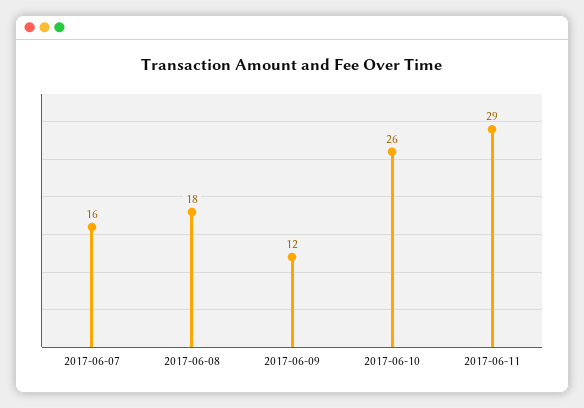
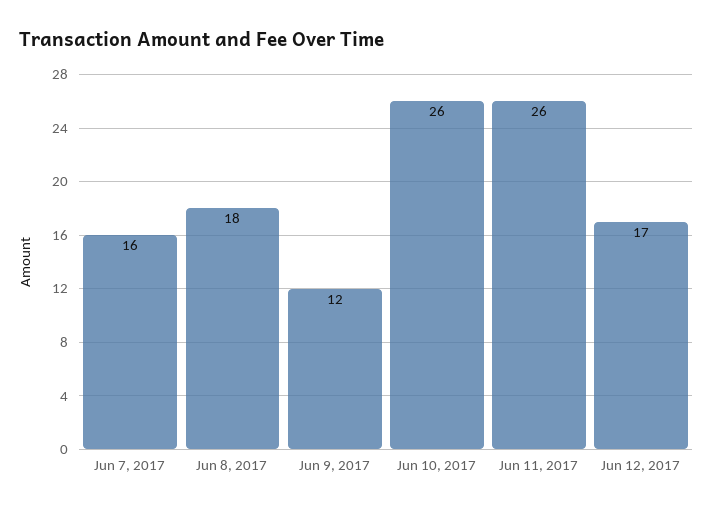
2017-06-11: 29 -> 26
Jun 12, 2017: none -> 17

